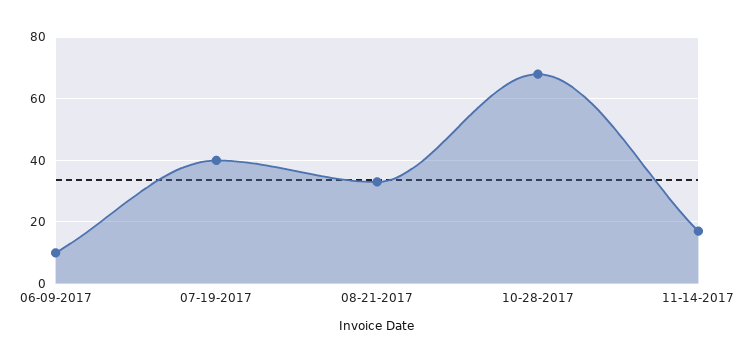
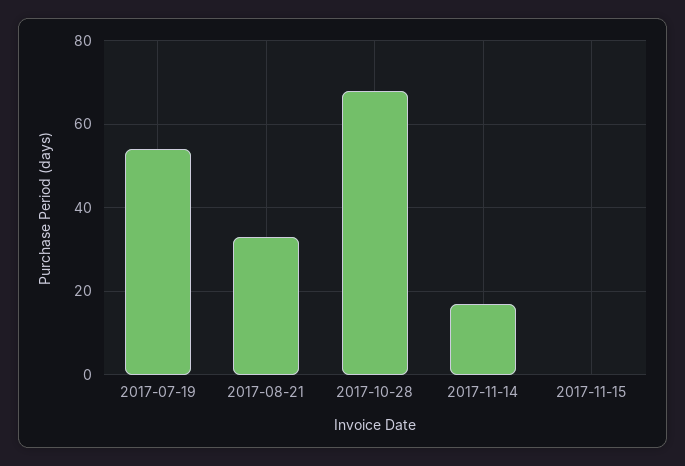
06-09-2017: 10 -> none
07-19-2017: 40 -> 55
2017-11-15: none -> 0

